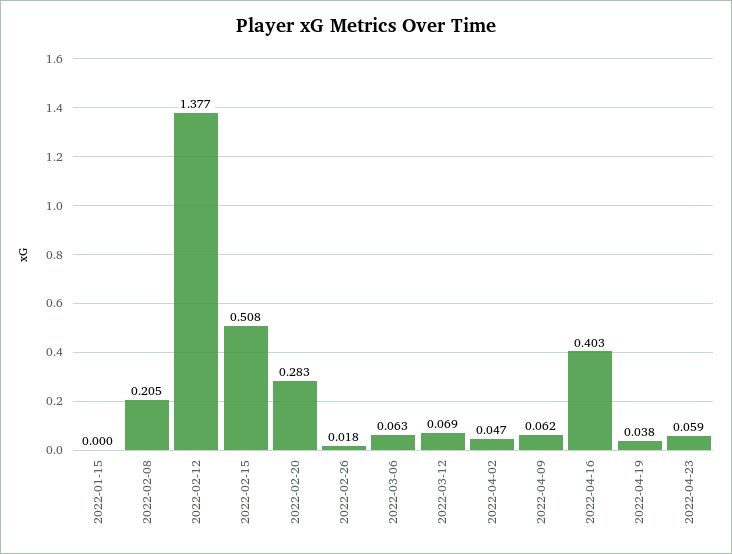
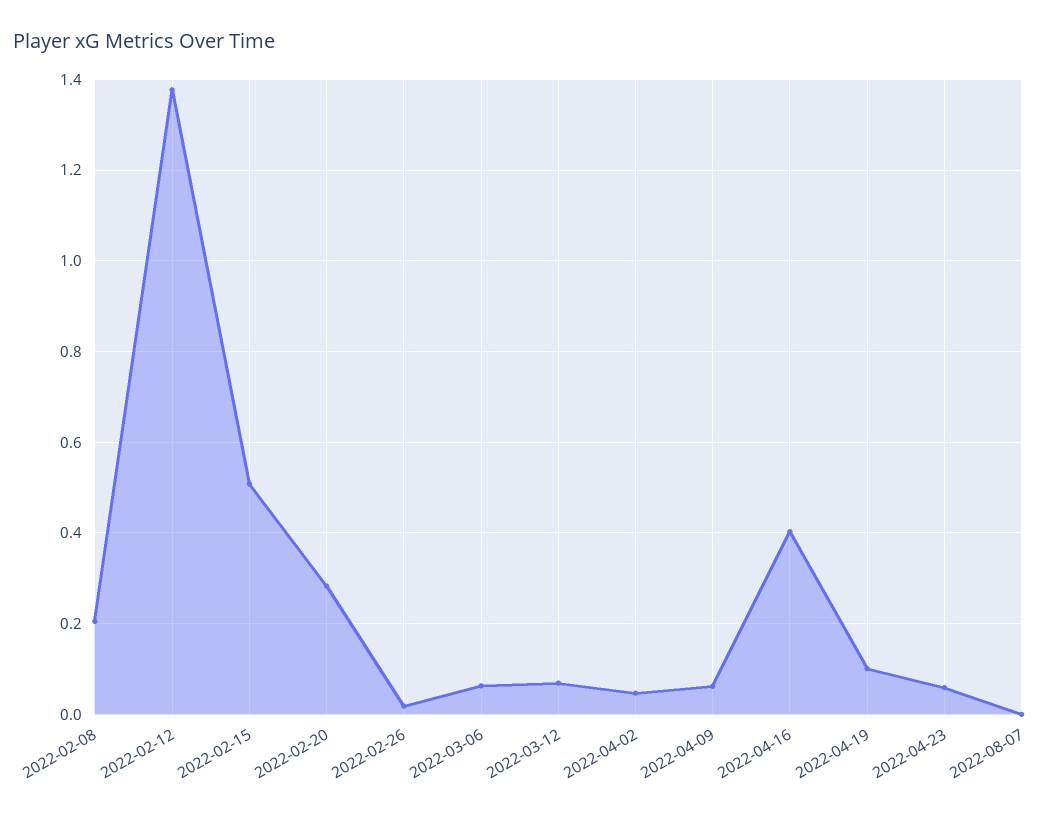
2022-01-15: 0 -> none
2022-04-19: 0.038 -> 0.1
2022-08-07: none -> 0

